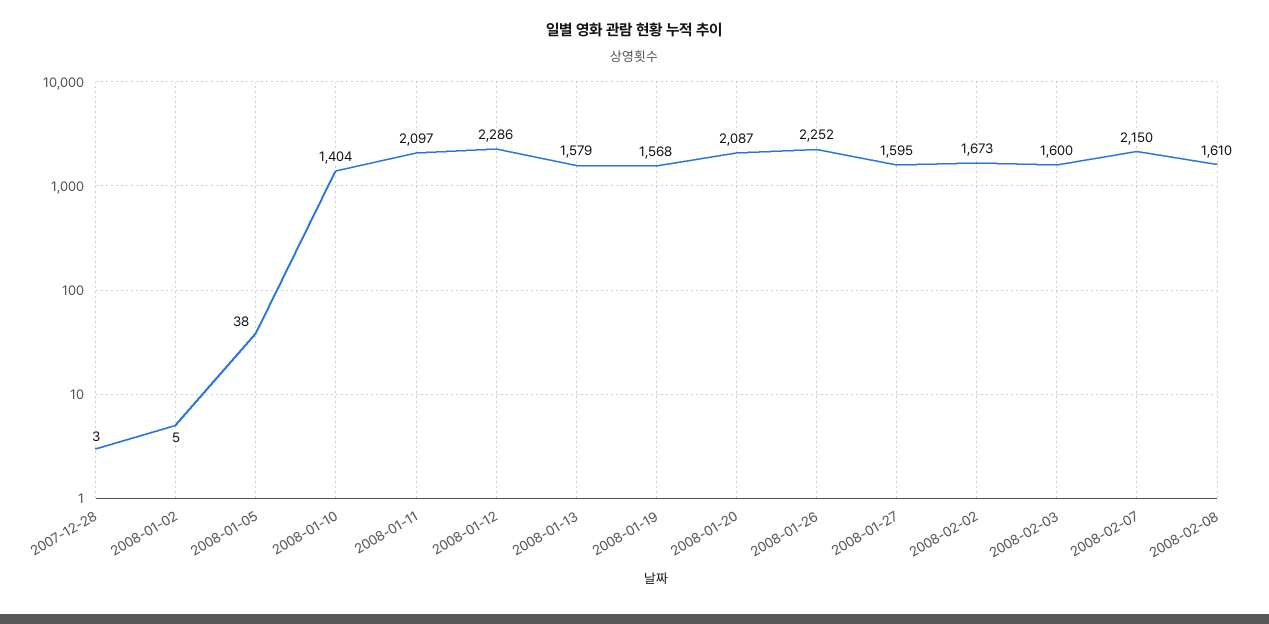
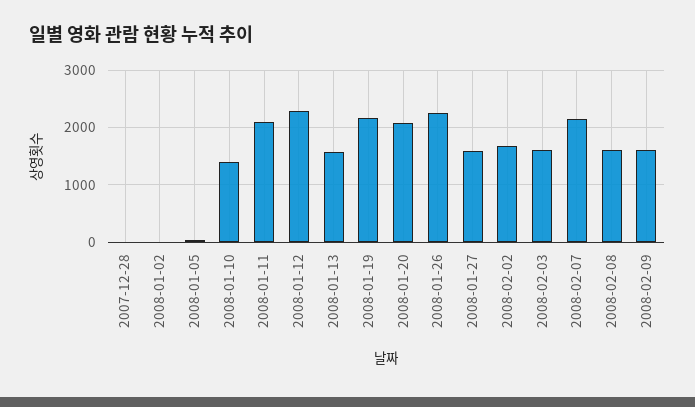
2008-01-19: 1568 -> 2200
2008-02-09: none -> 1600

